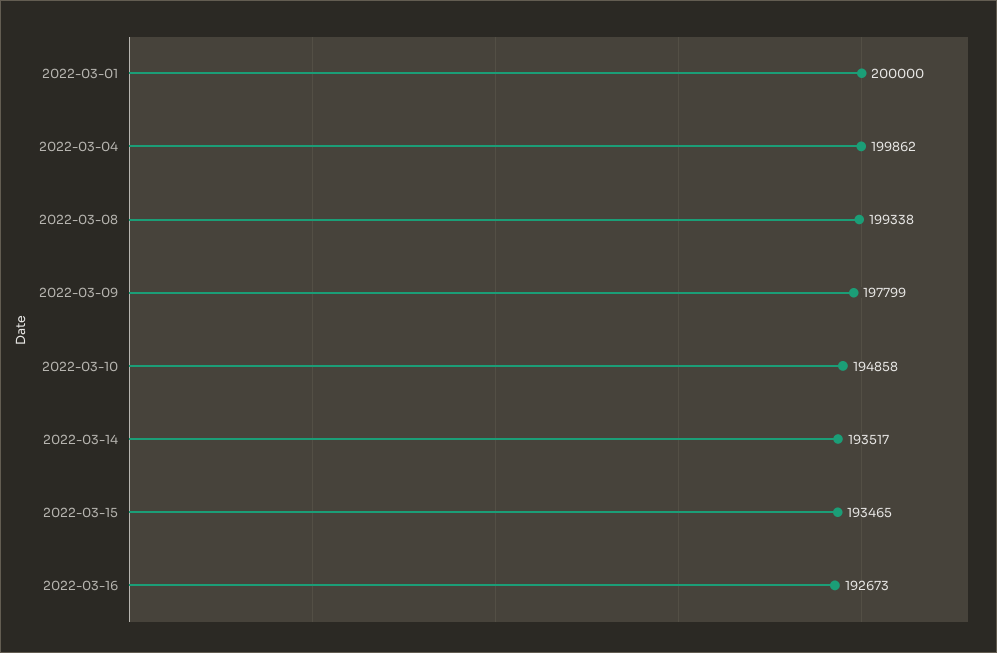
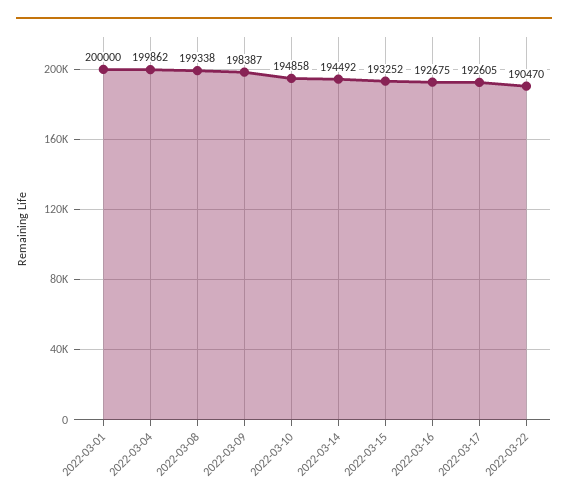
2022-03-09: 197799 -> 198387
2022-03-14: 193517 -> 194492
2022-03-15: 193465 -> 193252
2022-03-16: 192673 -> 192675
2022-03-17: none -> 192605
2022-03-22: none -> 190470

